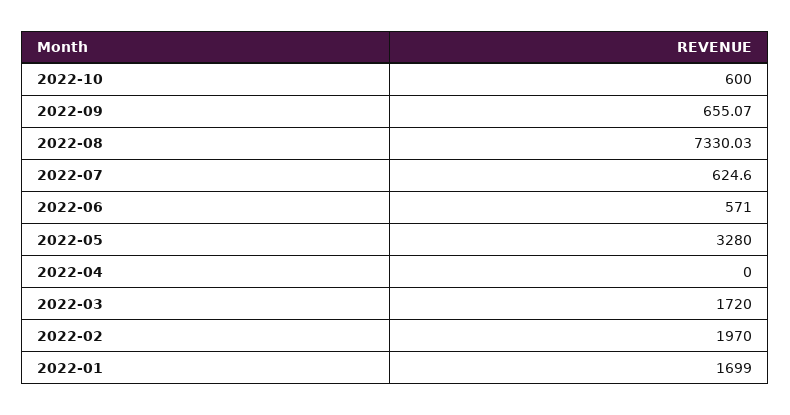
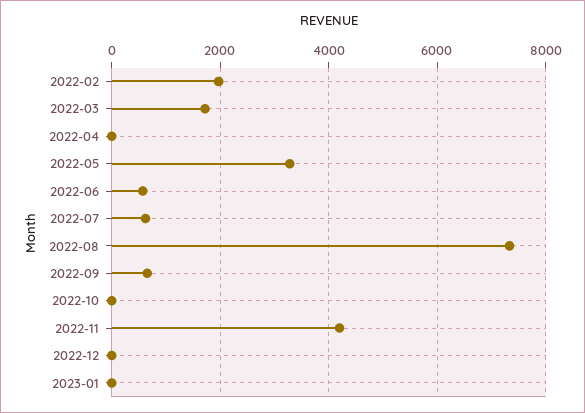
2022-10: 600 -> 0
2022-01: 1699 -> none
2022-11: none -> 4200
2022-12: none -> 0
2023-01: none -> 0

